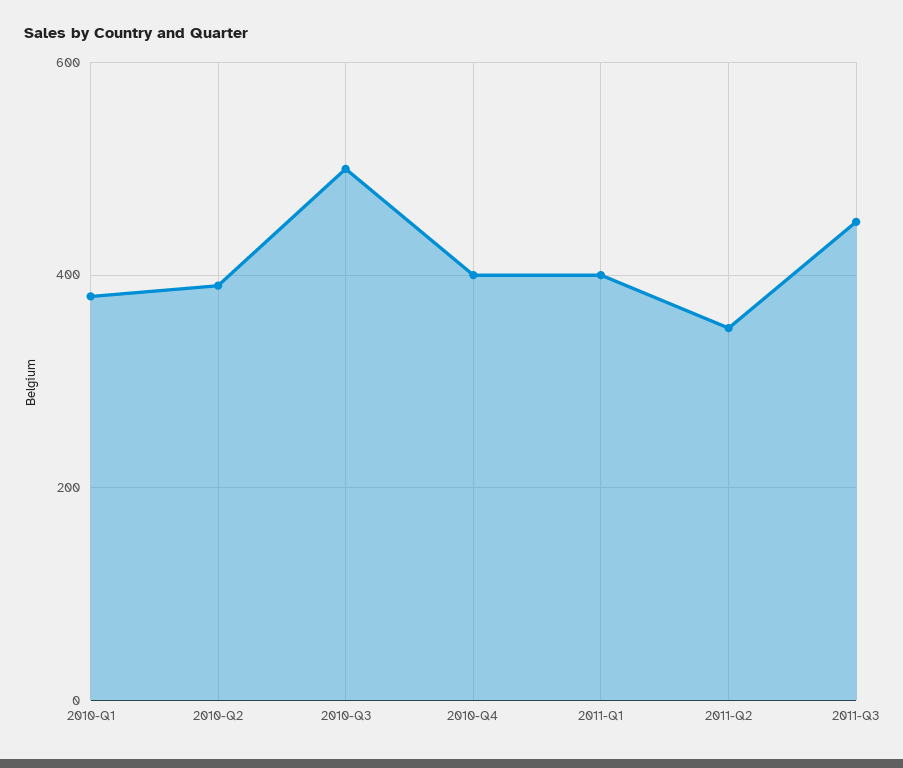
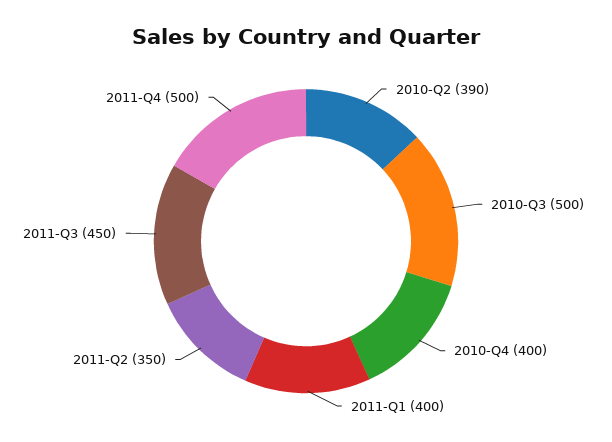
2010-Q1: 380 -> none
2011-Q4: none -> 500

